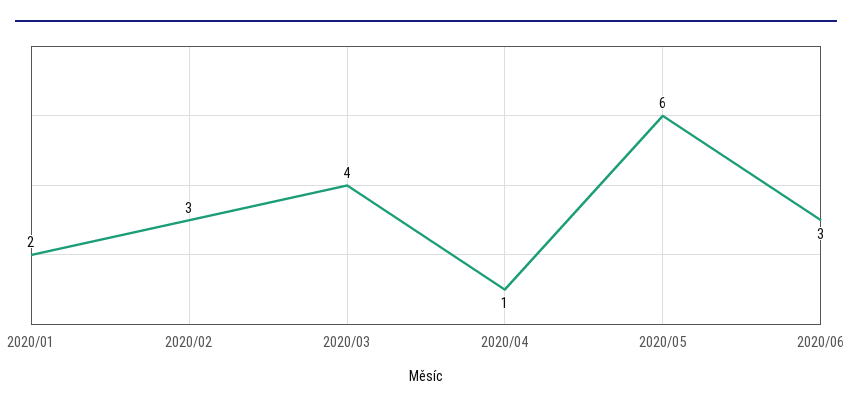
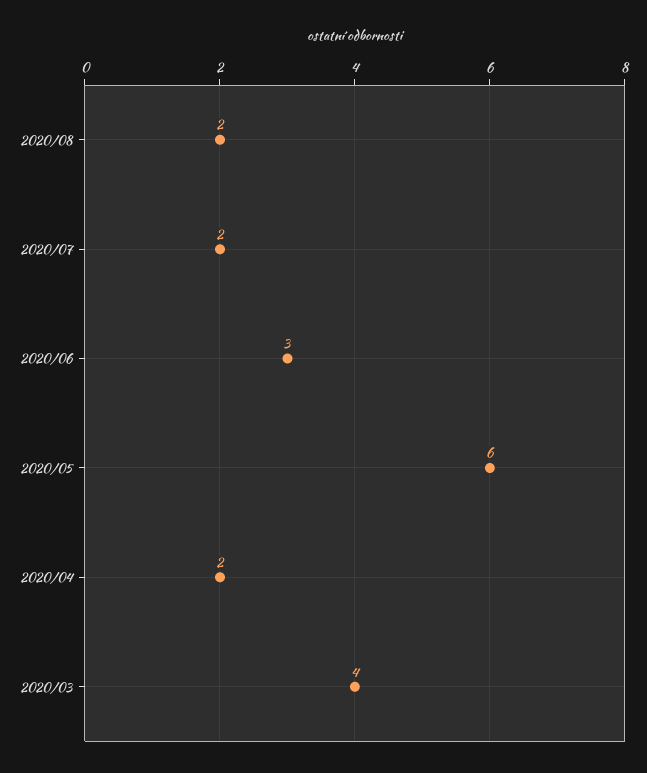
2020/01: 2 -> none
2020/02: 3 -> none
2020/04: 1 -> 2
2020/08: none -> 2
2020/07: none -> 2

